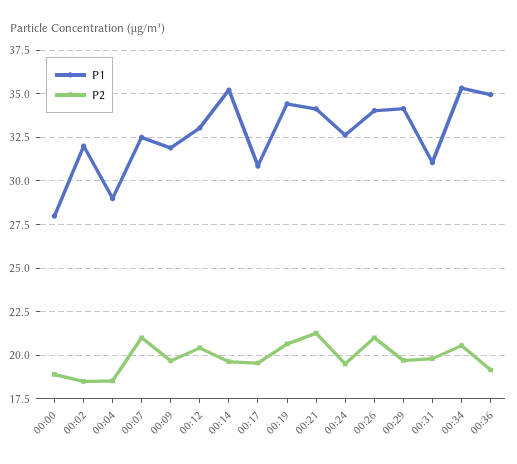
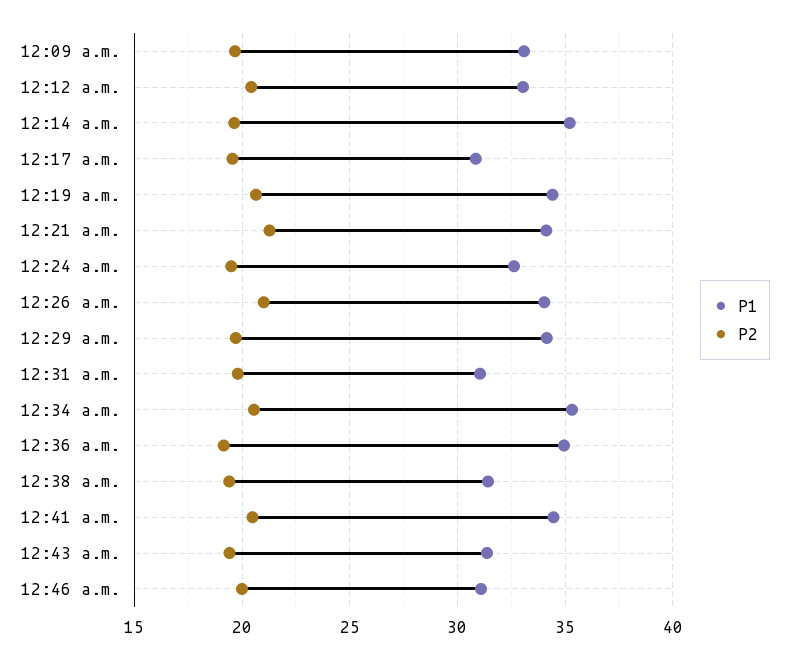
P1, 00:00: 28 -> none
P2, 00:00: 19 -> none
P1, 00:02: 32 -> none
P2, 00:02: 18.5 -> none
P1, 00:04: 29 -> none
P2, 00:04: 18.5 -> none
P1, 00:07: 32.5 -> none
P2, 00:07: 21 -> none
P1, 00:09: 32 -> 33
P1, 12:38 a.m.: none -> 31.5
P2, 12:38 a.m.: none -> 19.5
P1, 12:41 a.m.: none -> 34.5
P2, 12:41 a.m.: none -> 20.5
P1, 12:43 a.m.: none -> 31.5
P2, 12:43 a.m.: none -> 19.5
P1, 12:46 a.m.: none -> 31
P2, 12:46 a.m.: none -> 20

